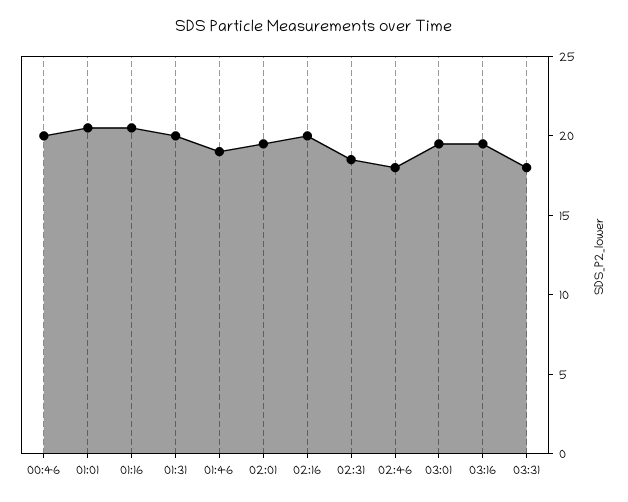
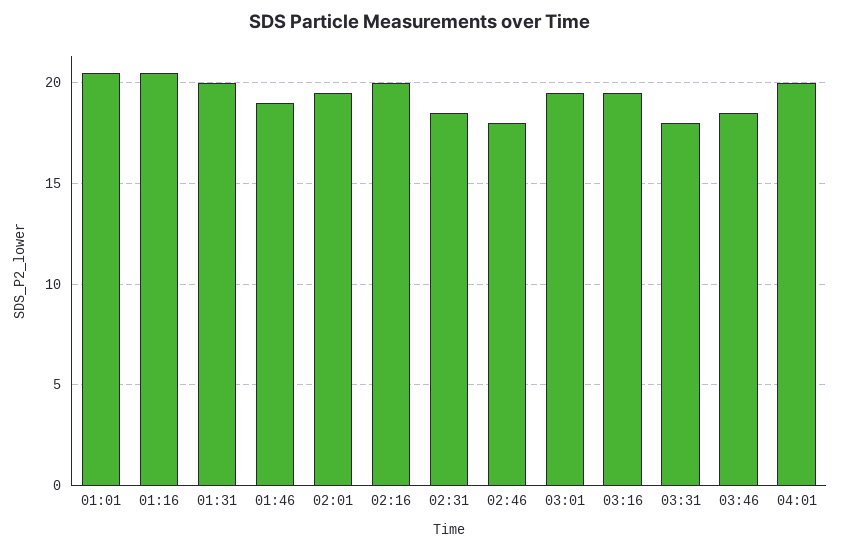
00:46: 20 -> none
03:46: none -> 18.5
04:01: none -> 20

